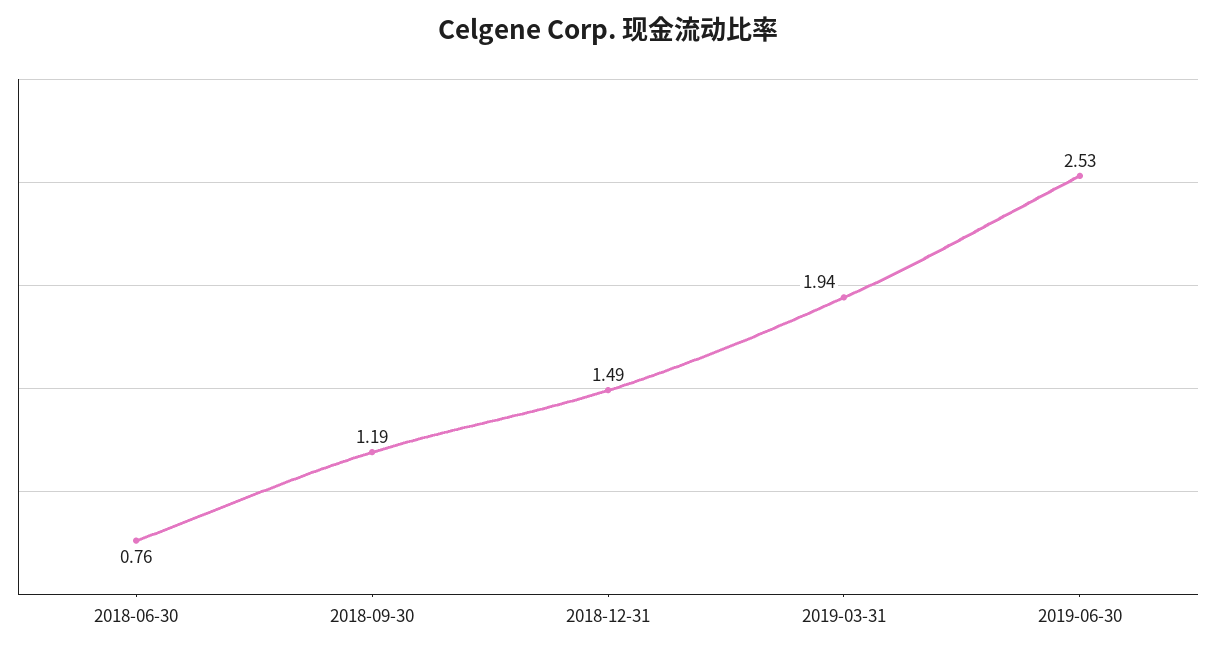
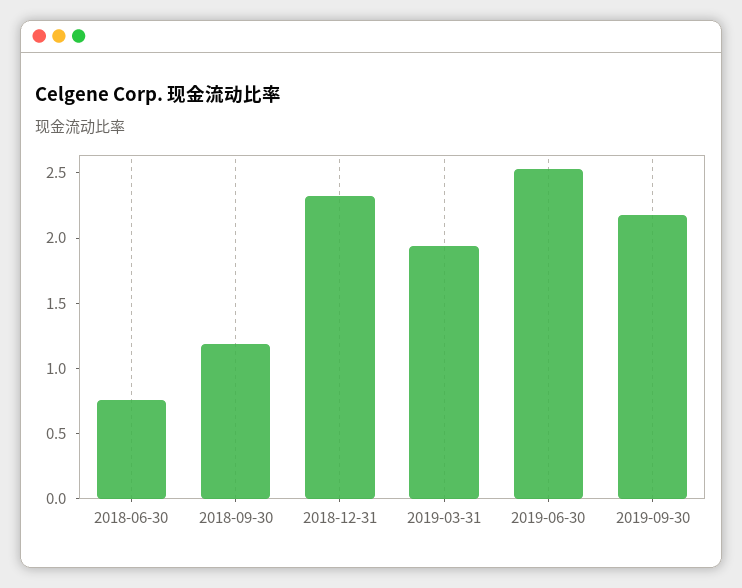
2018-12-31: 1.49 -> 2.3
2019-09-30: none -> 2.2

